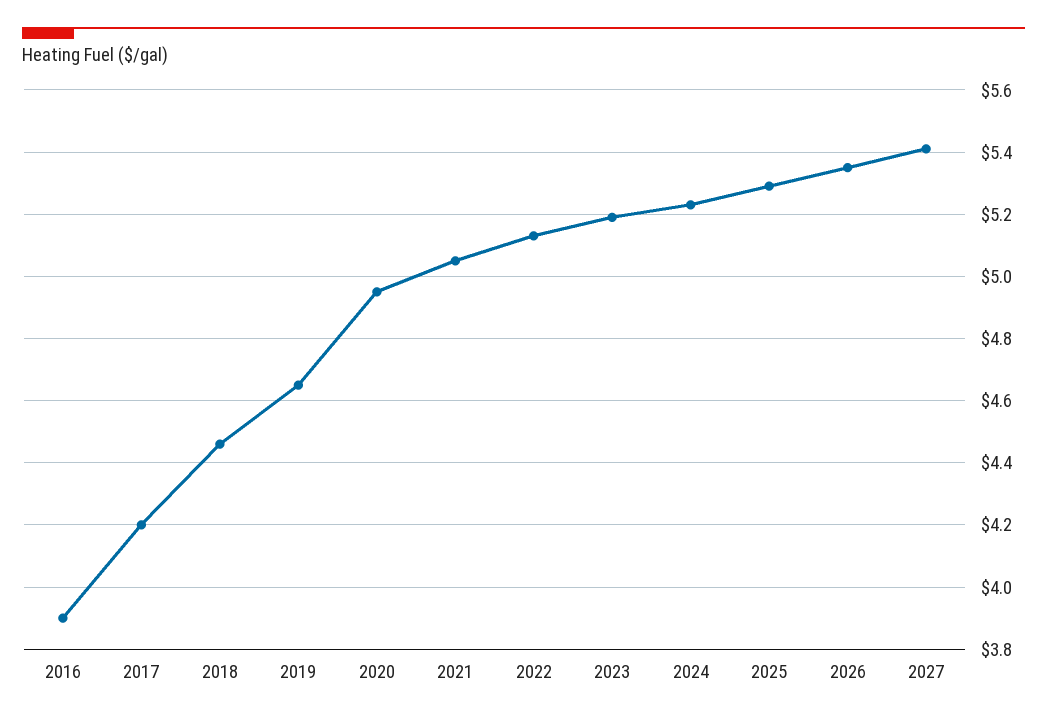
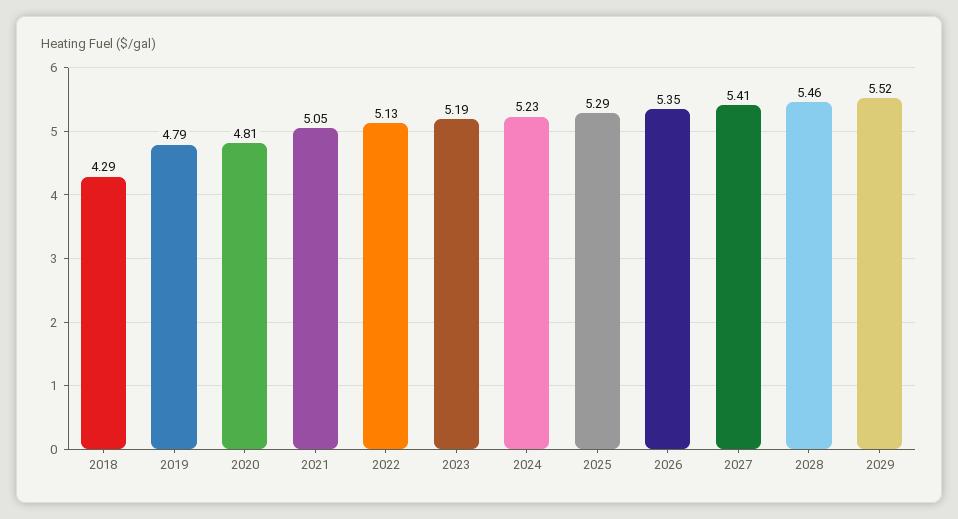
2016: 3.9 -> none
2017: 4.2 -> none
2018: 4.45 -> 4.29
2019: 4.65 -> 4.79
2020: 4.95 -> 4.81
2028: none -> 5.46
2029: none -> 5.52

